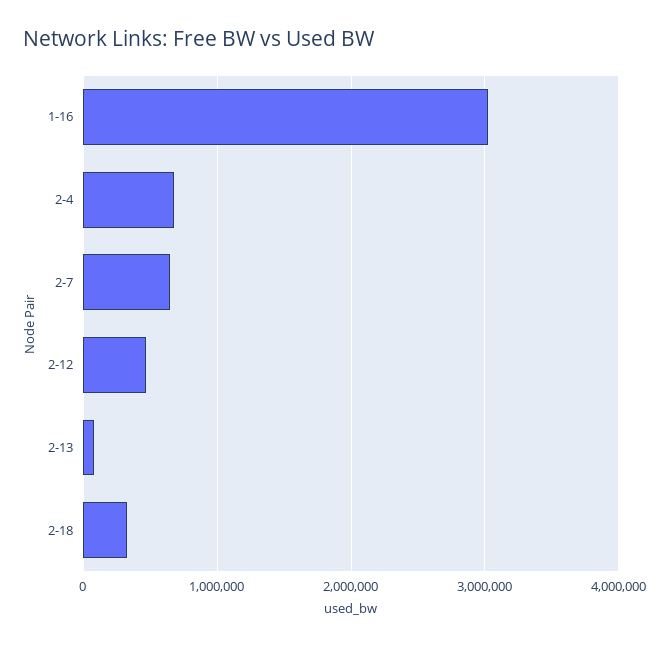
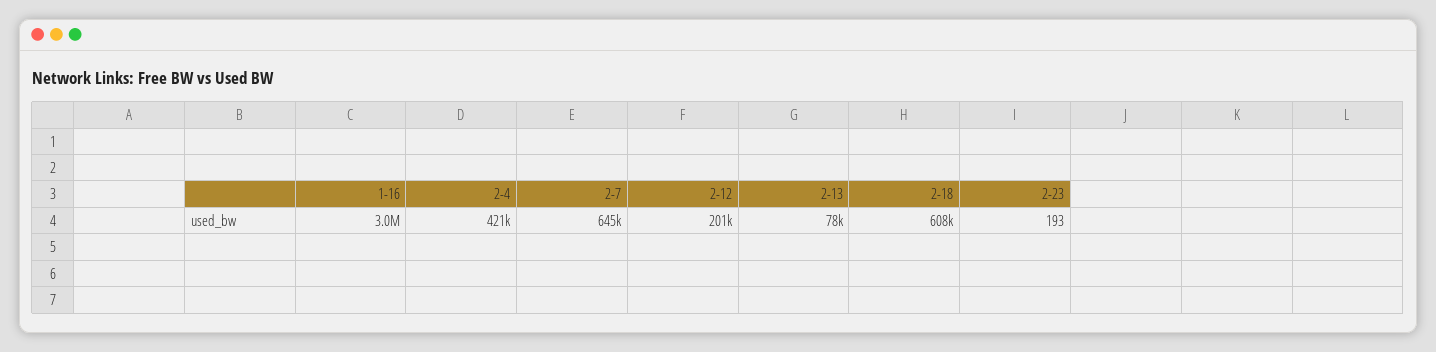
2-4: 700000 -> 421000
2-12: 500000 -> 201000
2-18: 300000 -> 608000
2-23: none -> 193

